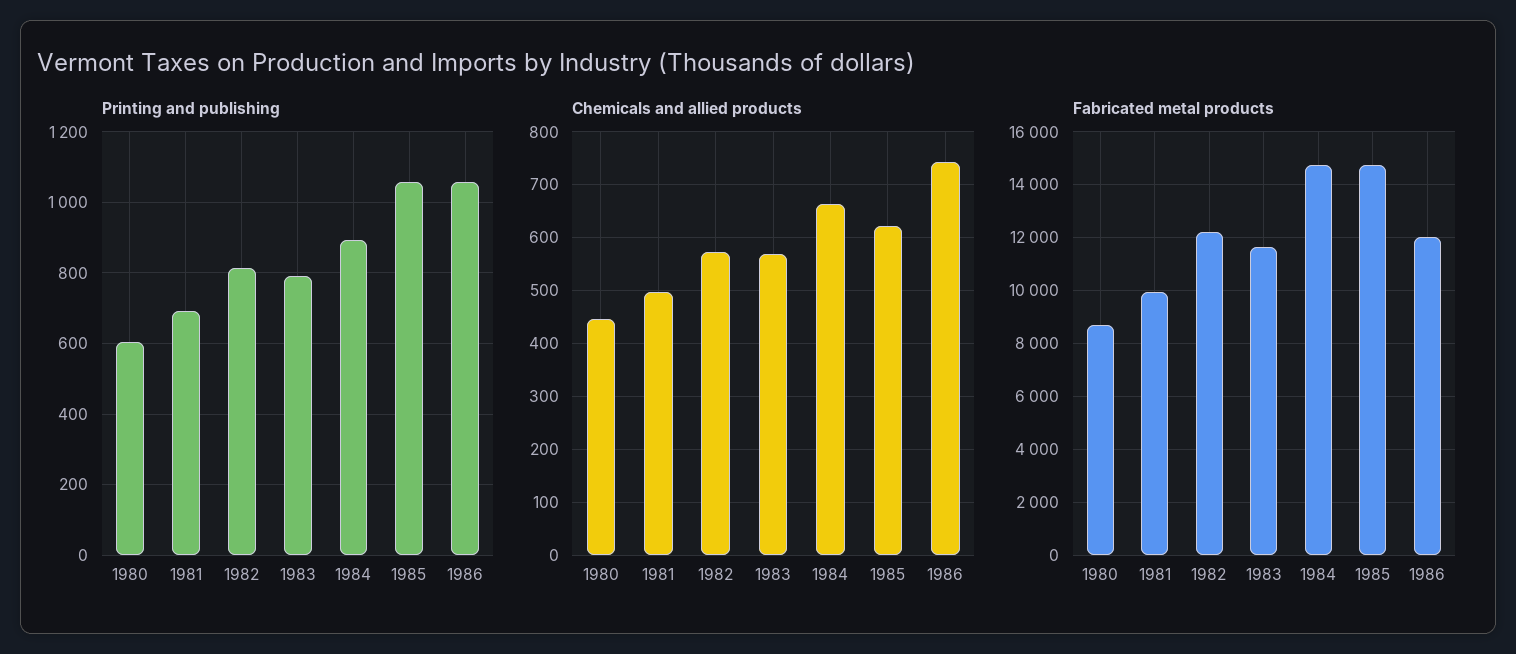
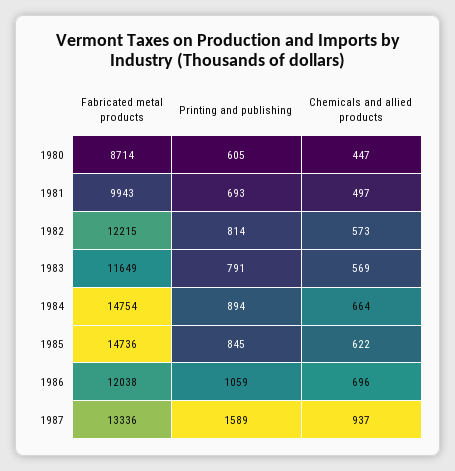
Printing and publishing, 1985: 1060 -> 845
Chemicals and allied products, 1986: 740 -> 696
Fabricated metal products, 1987: none -> 13336
Printing and publishing, 1987: none -> 1589
Chemicals and allied products, 1987: none -> 937

